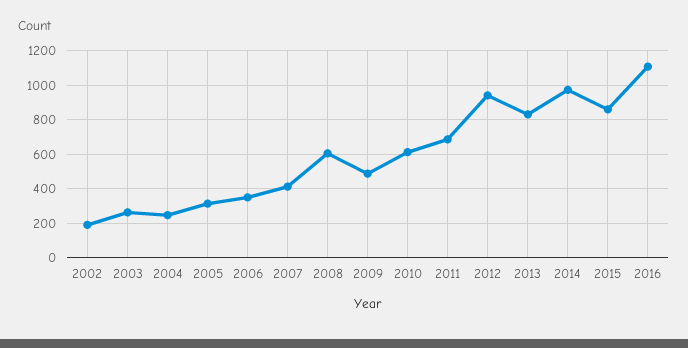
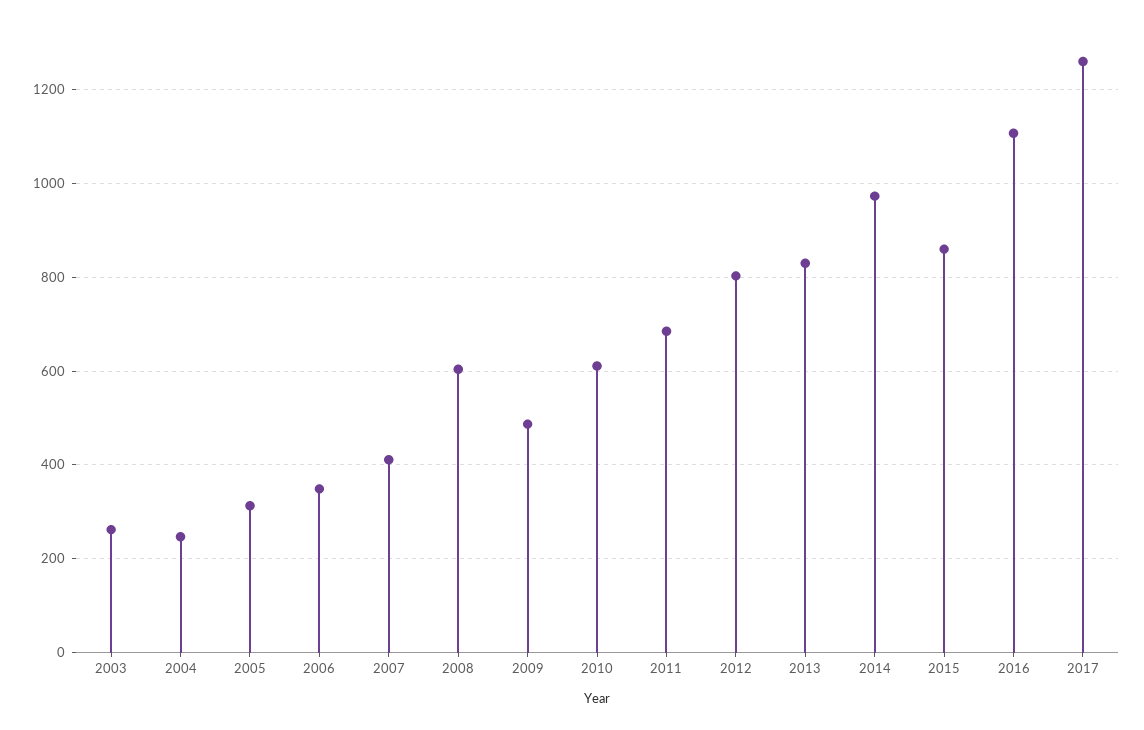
2002: 200 -> none
2012: 950 -> 800
2017: none -> 1260

